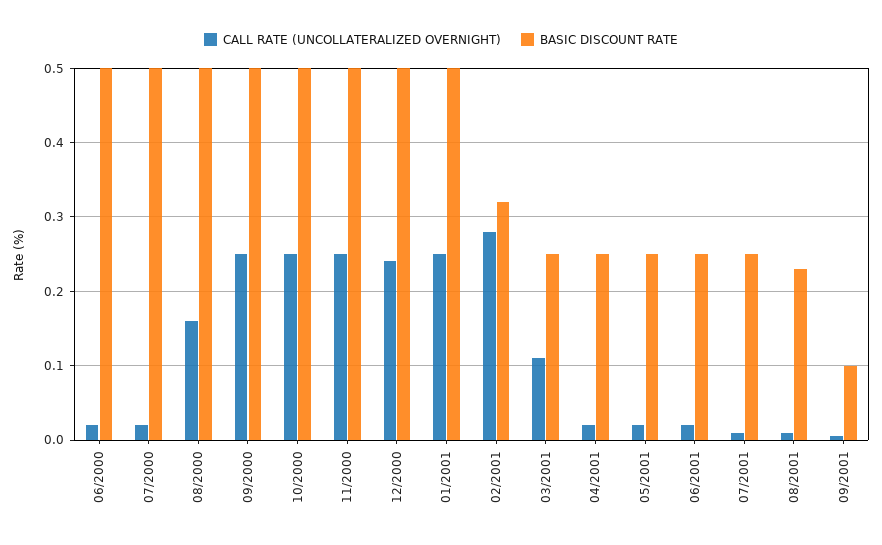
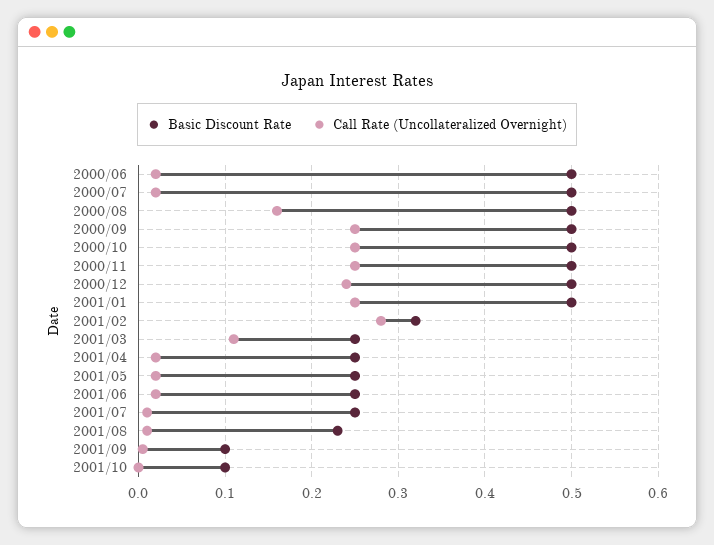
BASIC DISCOUNT RATE, 2001/10: none -> 0.1
CALL RATE (UNCOLLATERALIZED OVERNIGHT), 2001/10: none -> 0

